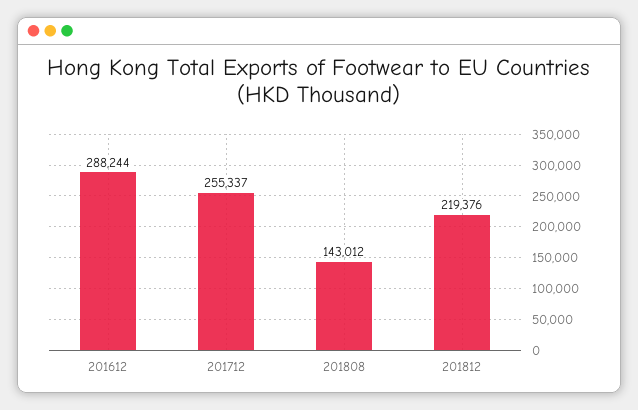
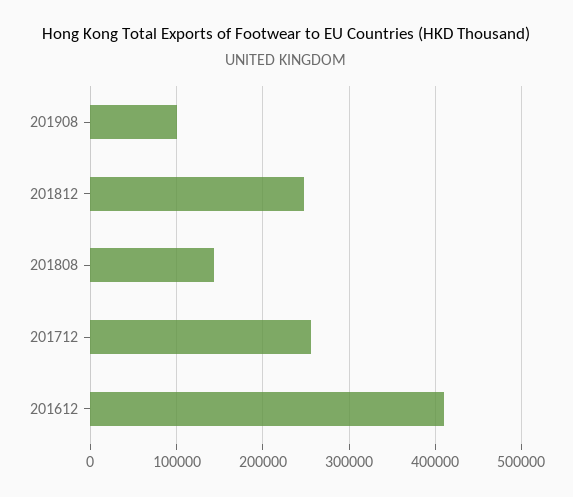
201612: 288244 -> 410000
201812: 219376 -> 250000
201908: none -> 100000

